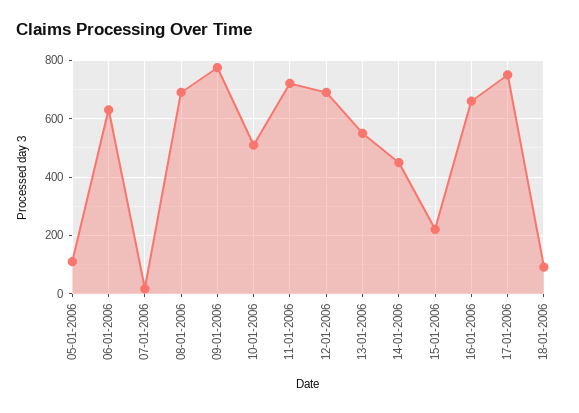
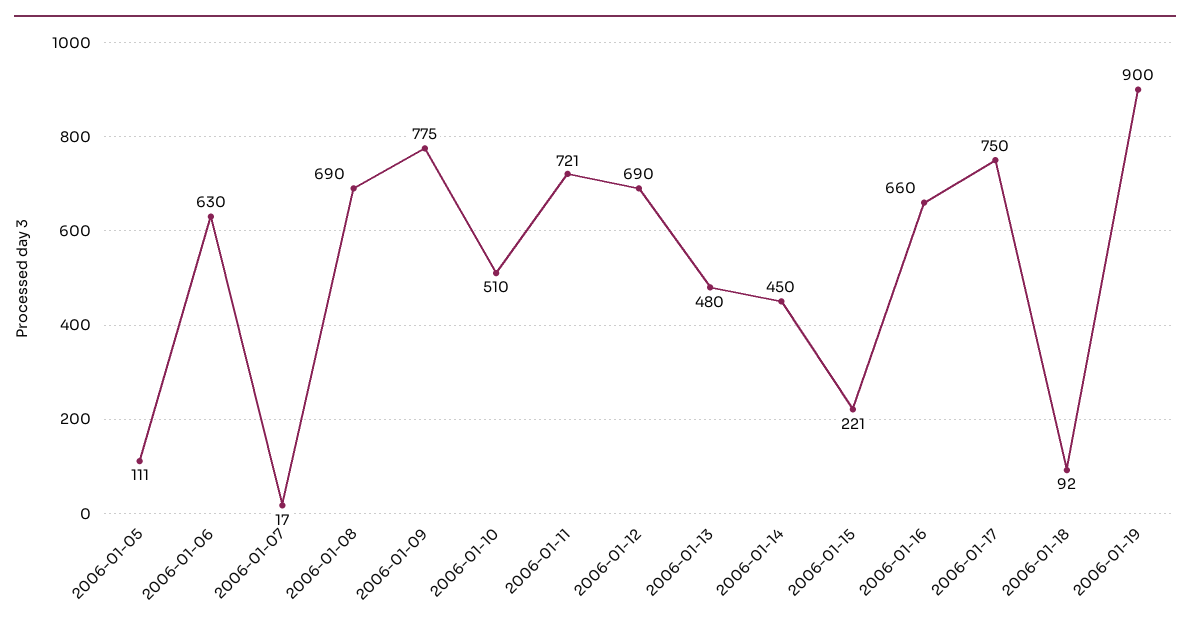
13-01-2006: 550 -> 480
2006-01-19: none -> 900

